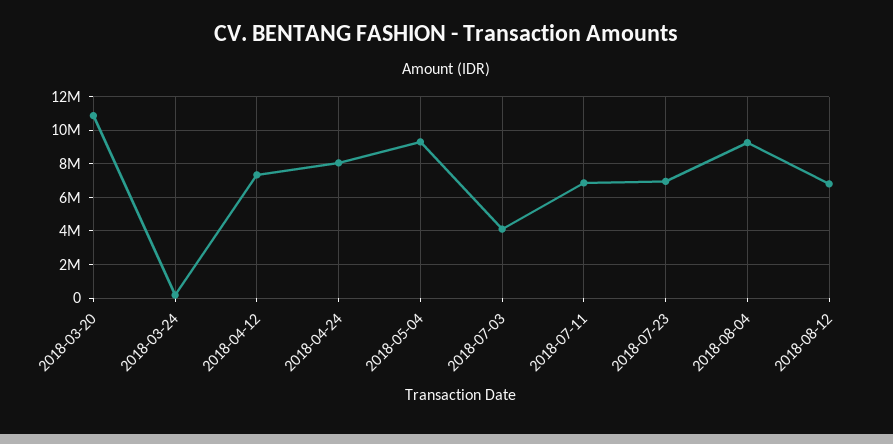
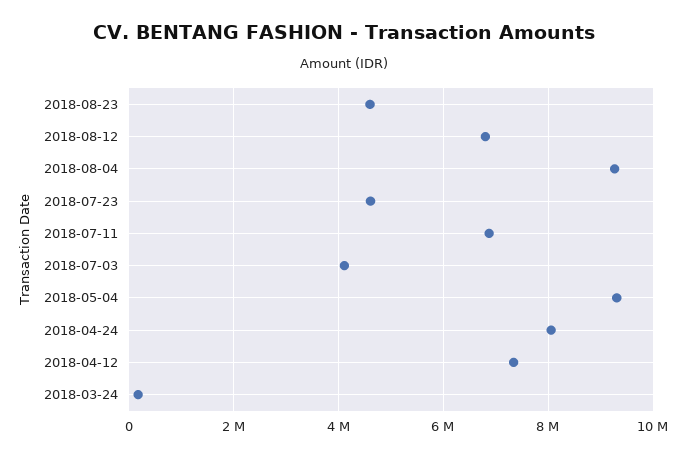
2018-03-20: 11000000 -> none
2018-07-23: 7000000 -> 4600000
2018-08-23: none -> 4600000

